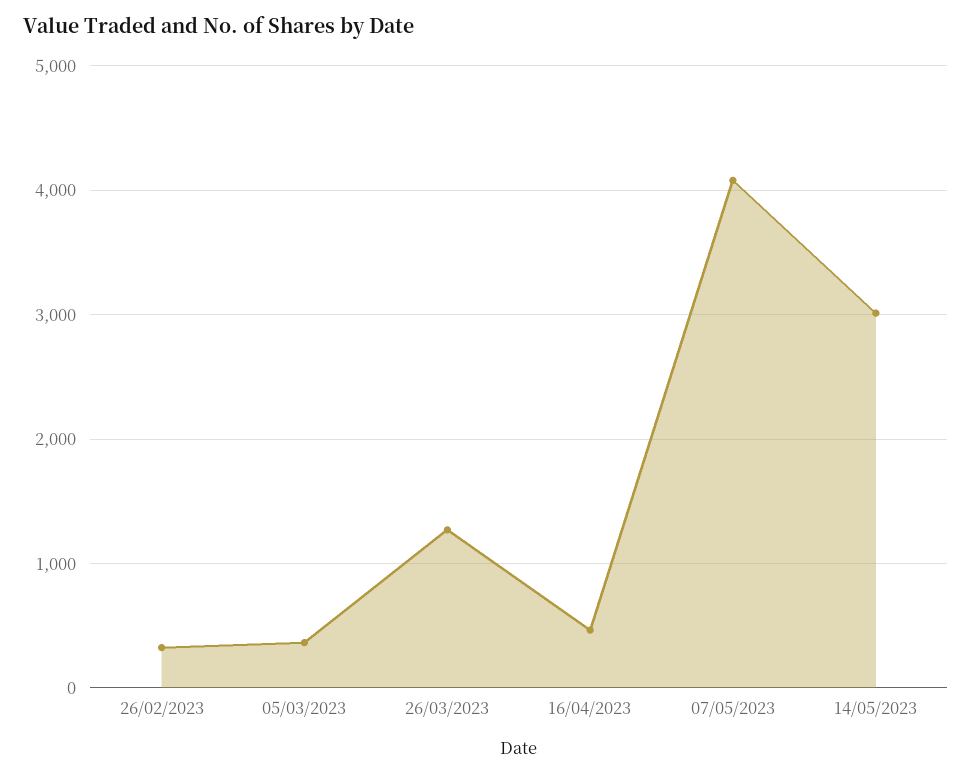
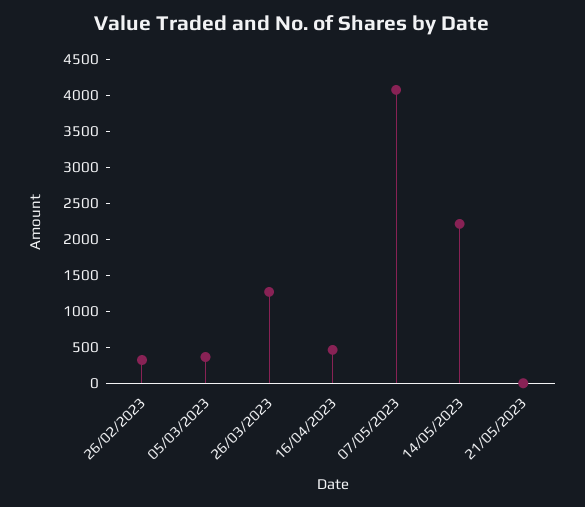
14/05/2023: 3000 -> 2250
21/05/2023: none -> 0

